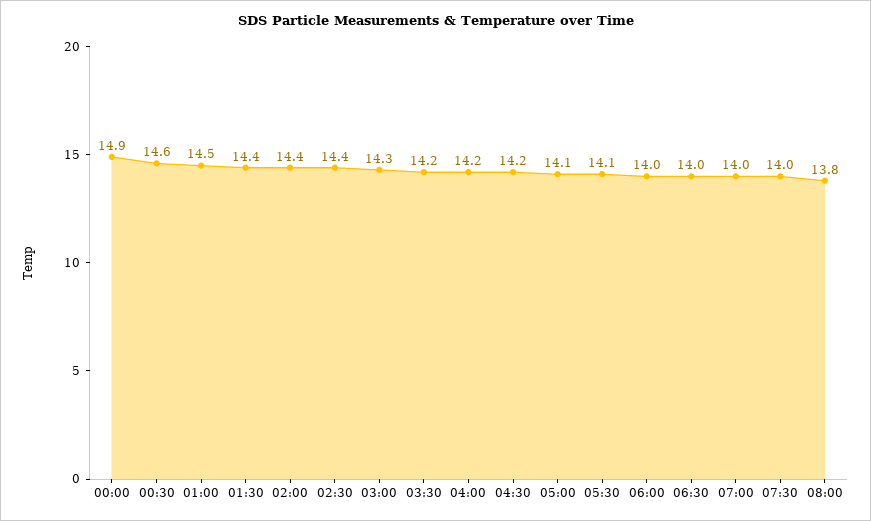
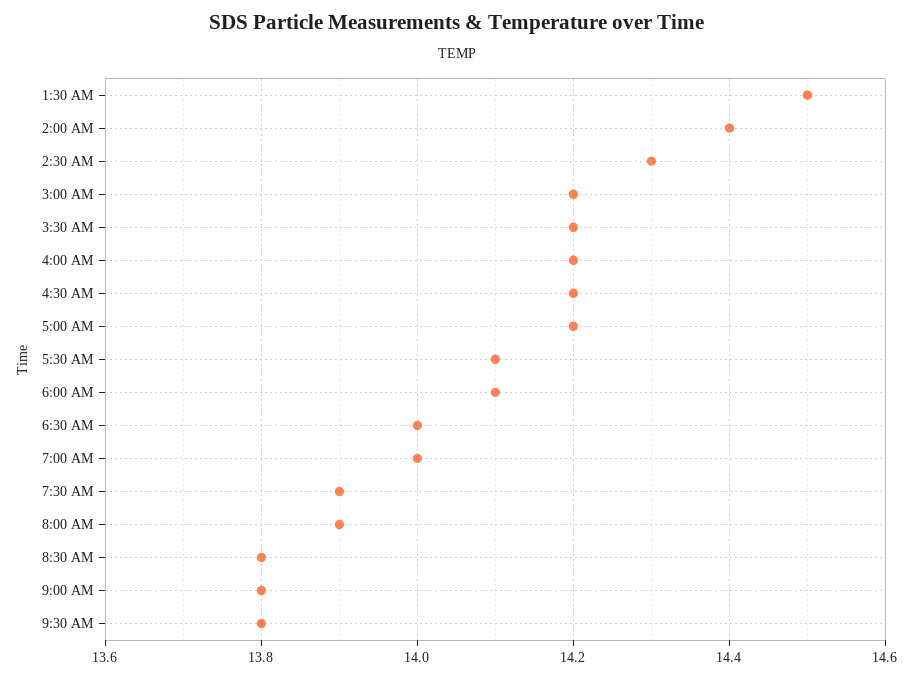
00:00: 14.9 -> none
00:30: 14.6 -> none
01:00: 14.5 -> none
01:30: 14.4 -> 14.5
02:30: 14.4 -> 14.3
03:00: 14.3 -> 14.2
05:00: 14.1 -> 14.2
06:00: 14 -> 14.1
07:30: 14 -> 13.9
08:00: 13.8 -> 13.9
8:30 AM: none -> 13.8
9:00 AM: none -> 13.8
9:30 AM: none -> 13.8

